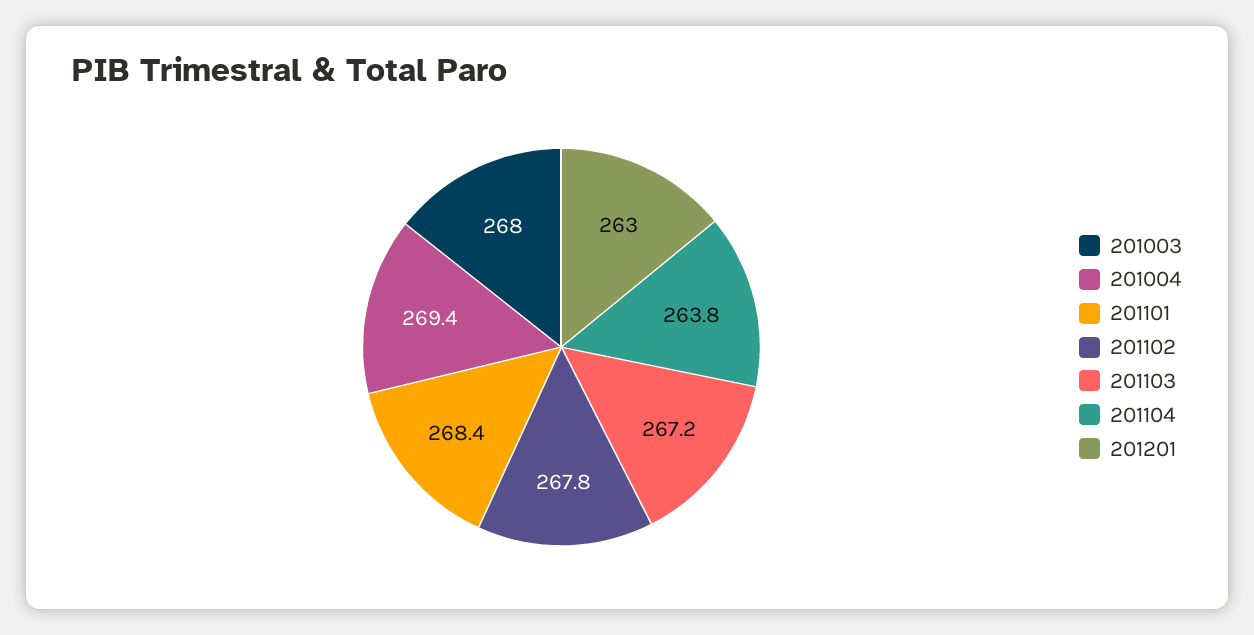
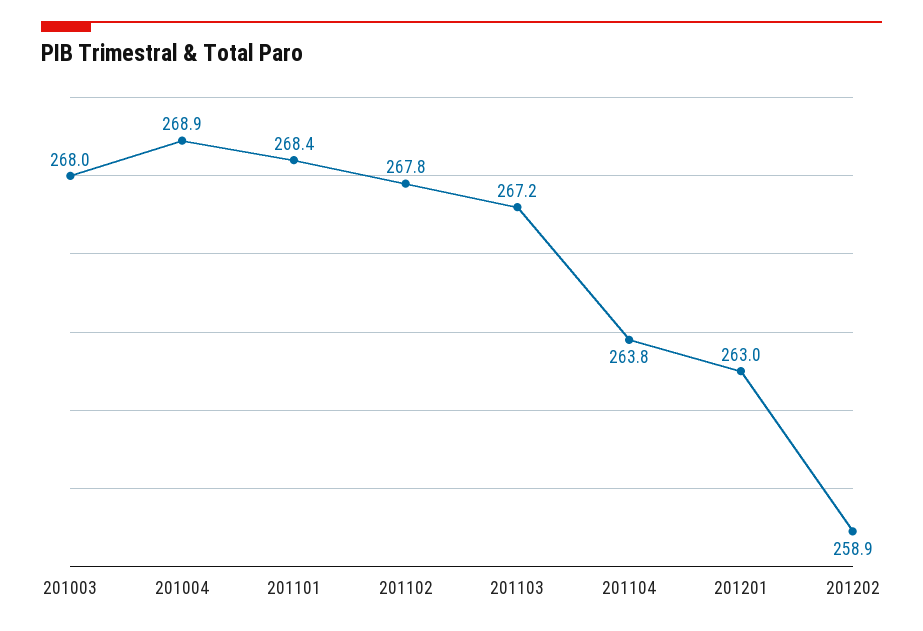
201004: 269.4 -> 268.9
201202: none -> 258.9

